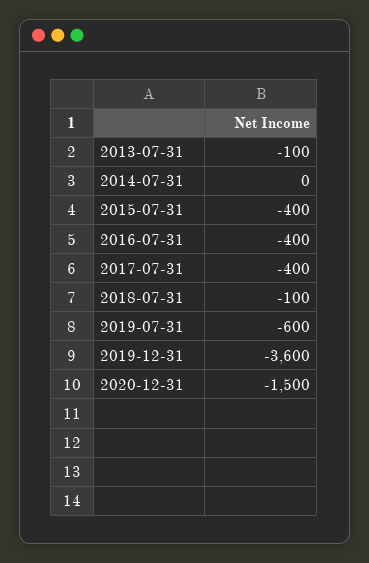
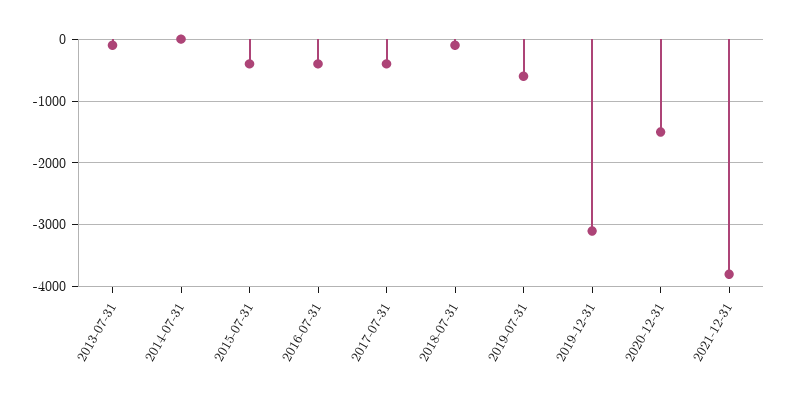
2019-12-31: -3600 -> -3100
2021-12-31: none -> -3800

